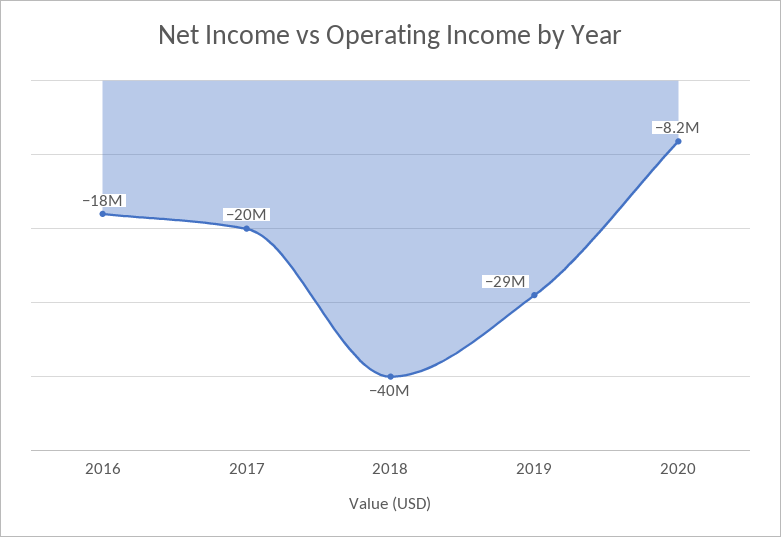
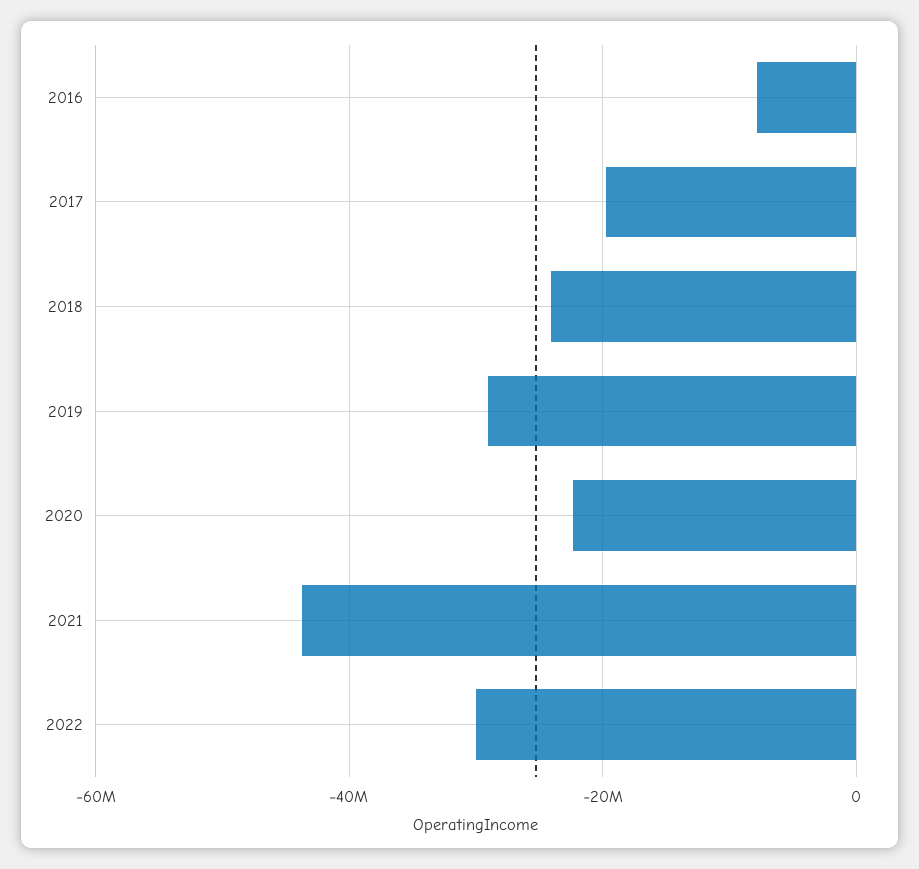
2016: -18000000 -> -8000000
2018: -40000000 -> -24000000
2020: -8200000 -> -22000000
2021: none -> -44000000
2022: none -> -30000000

